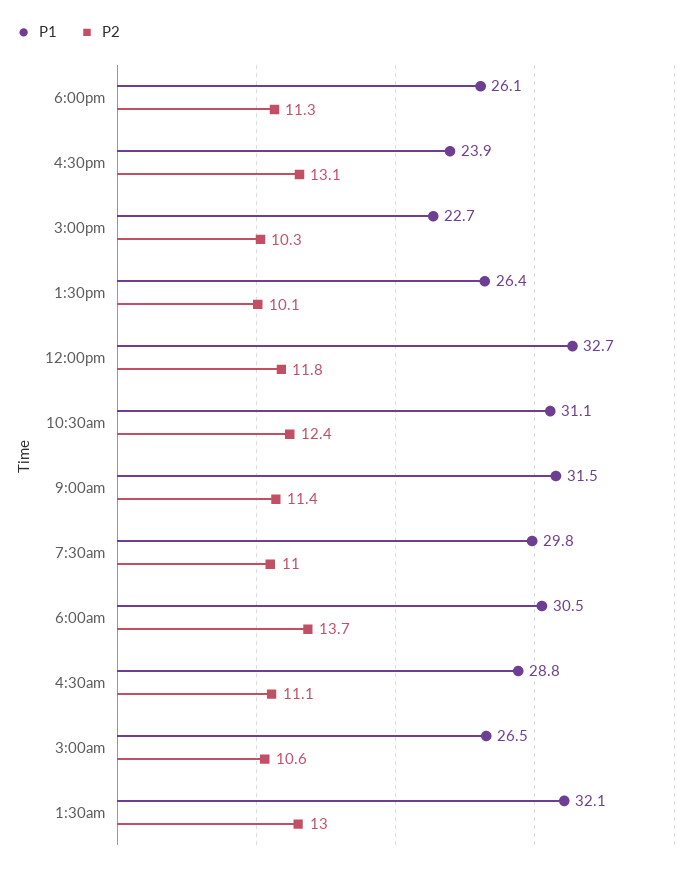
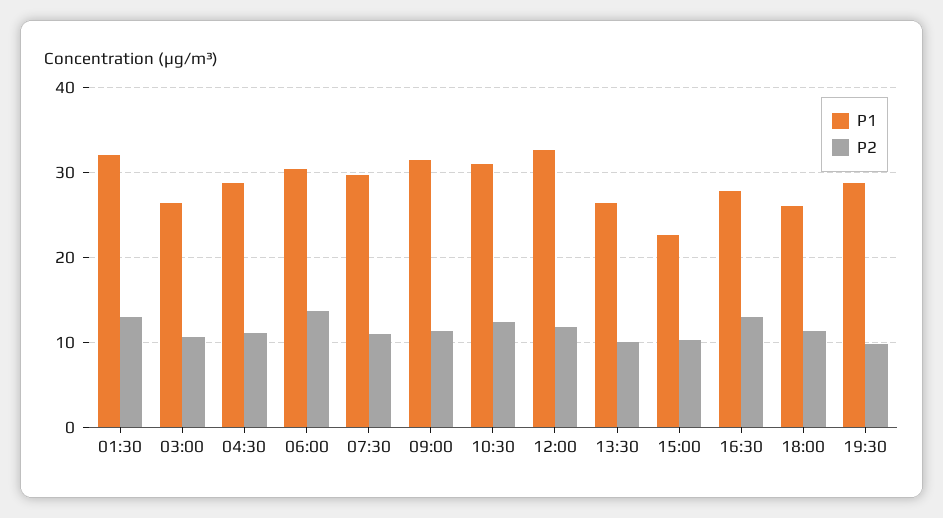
P1, 4:30pm: 23.9 -> 28
P1, 19:30: none -> 29
P2, 19:30: none -> 10

